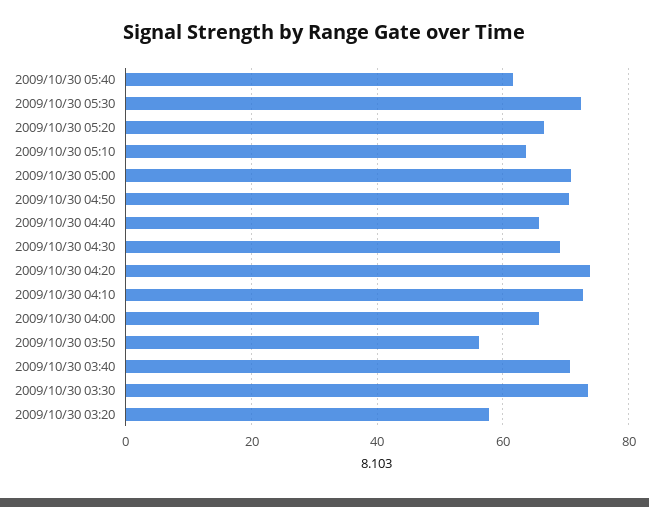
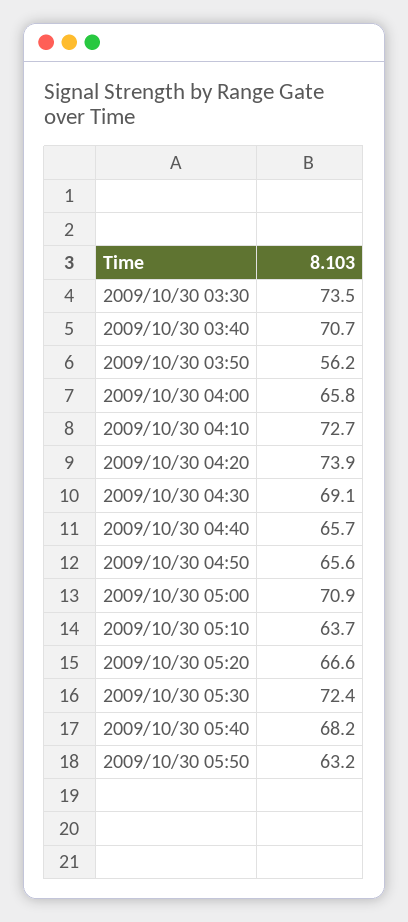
2009/10/30 05:40: 62 -> 68.2
2009/10/30 04:50: 70 -> 65.6
2009/10/30 03:20: 58 -> none
2009/10/30 05:50: none -> 63.2

